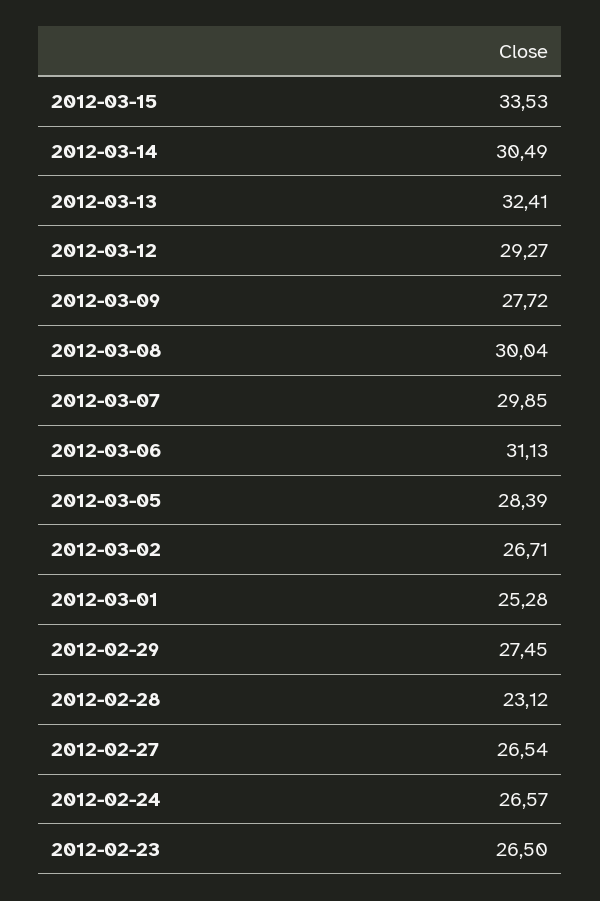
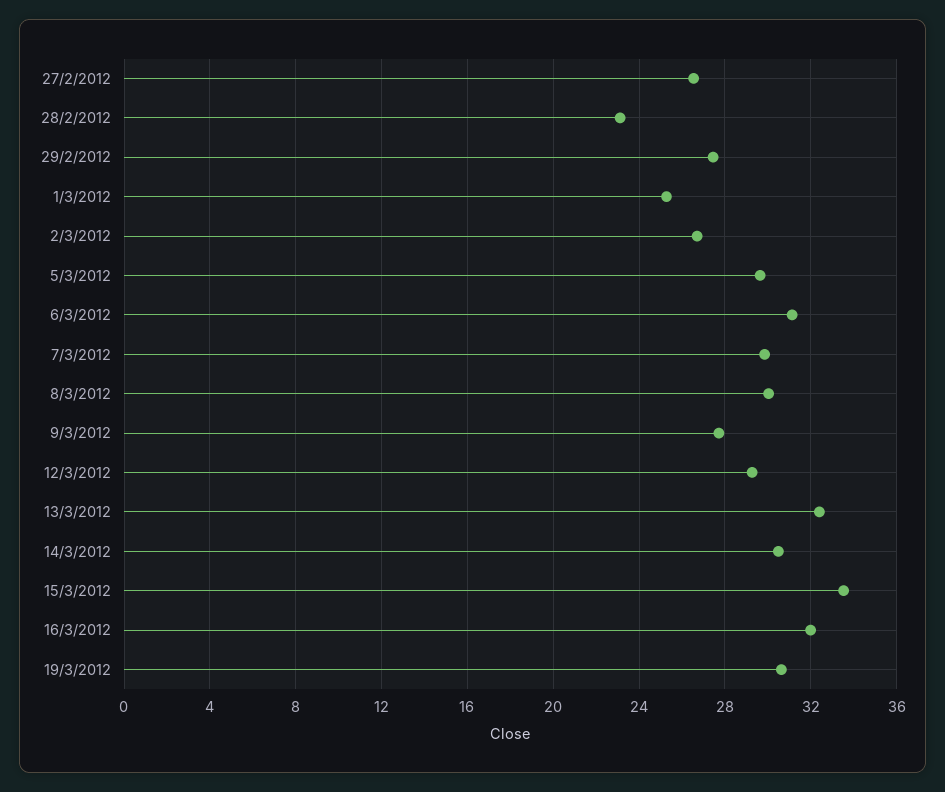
2012-03-05: 28.39 -> 29.5
2012-02-24: 26.57 -> none
2012-02-23: 26.5 -> none
16/3/2012: none -> 32
19/3/2012: none -> 30.5

